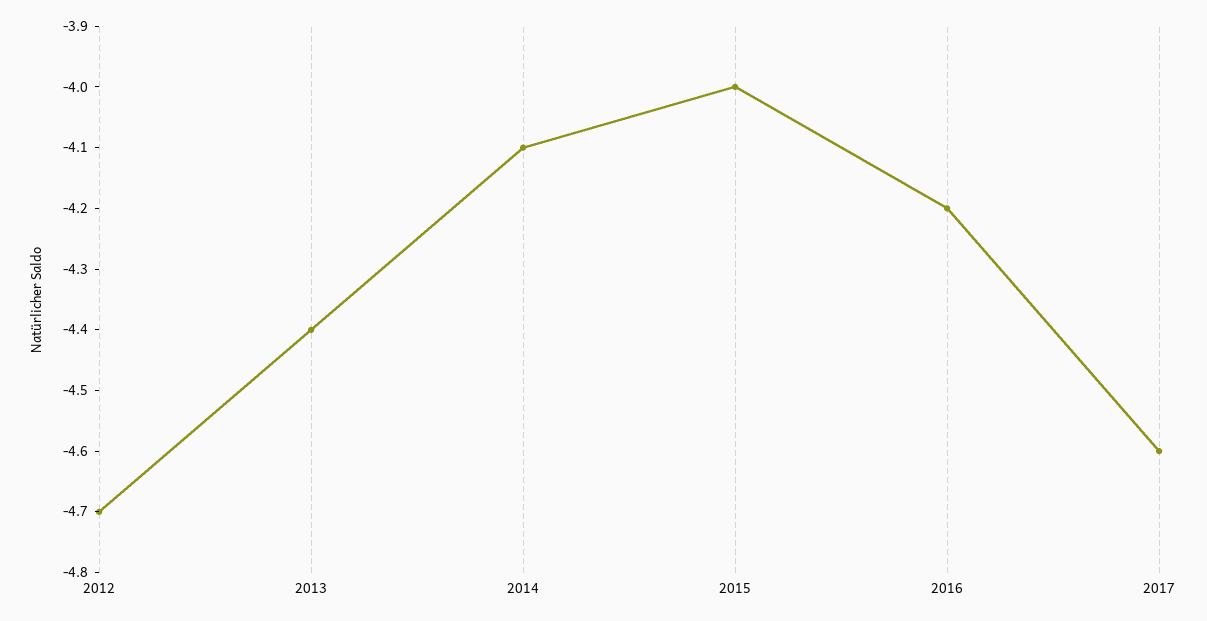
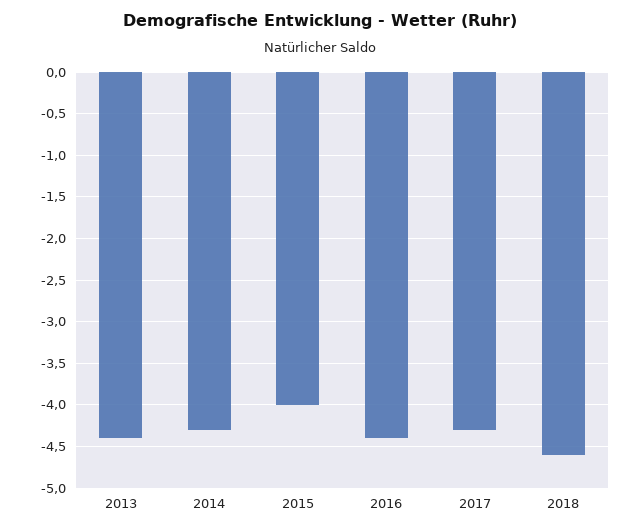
2012: -4.7 -> none
2014: -4.1 -> -4.3
2016: -4.2 -> -4.4
2017: -4.6 -> -4.3
2018: none -> -4.6

